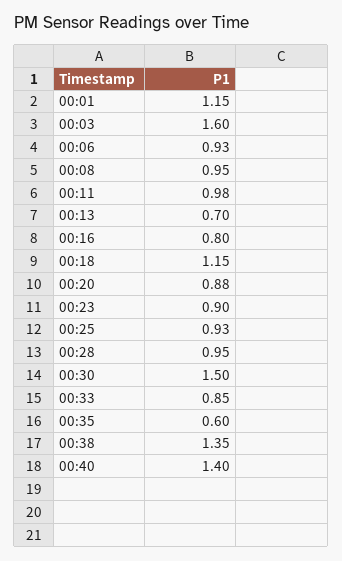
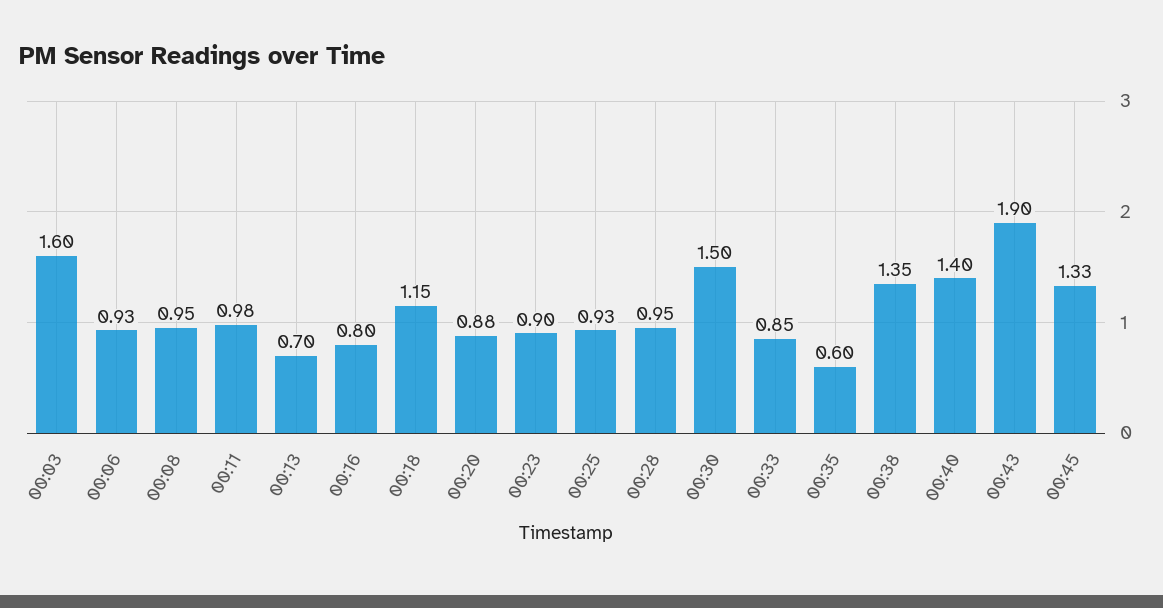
00:01: 1.15 -> none
00:43: none -> 1.9
00:45: none -> 1.33

